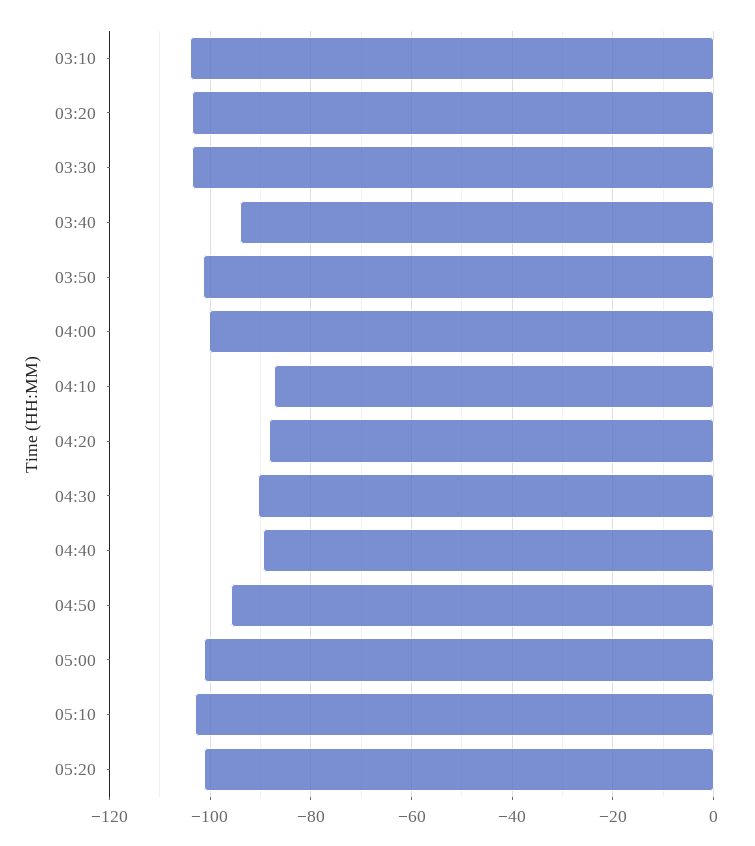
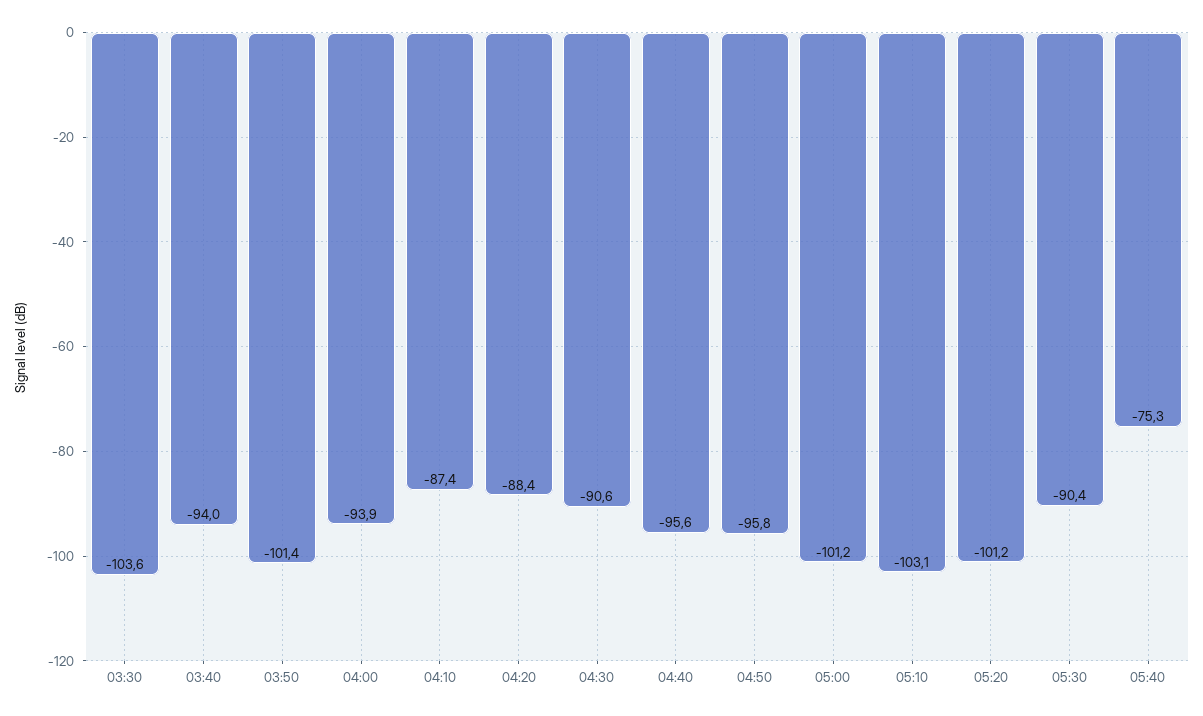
03:10: -104 -> none
03:20: -104 -> none
04:00: -100 -> -93.9
04:40: -90 -> -95.6
05:30: none -> -90.4
05:40: none -> -75.3

